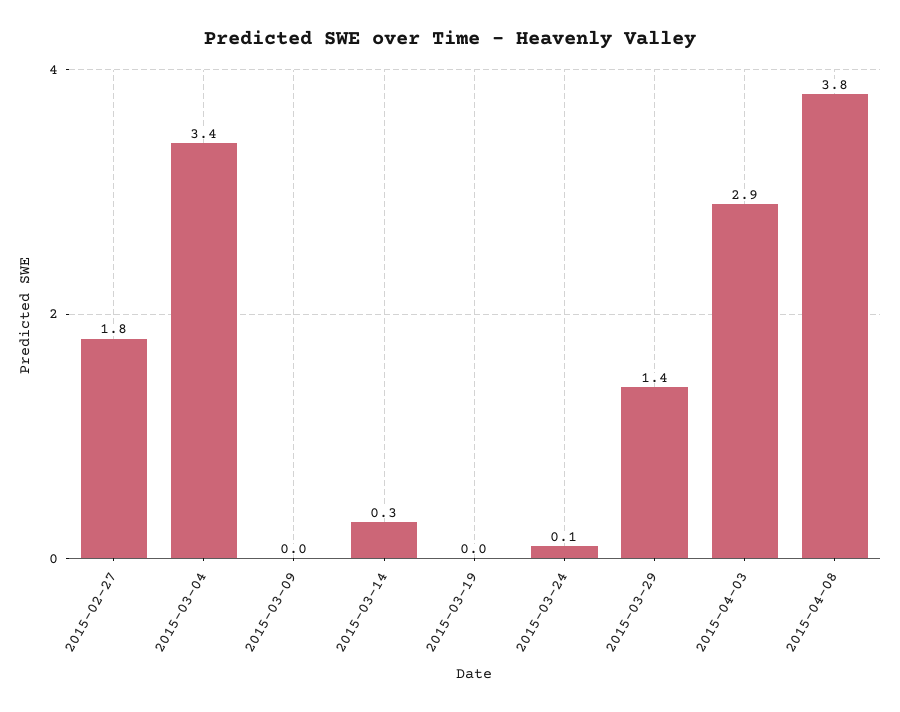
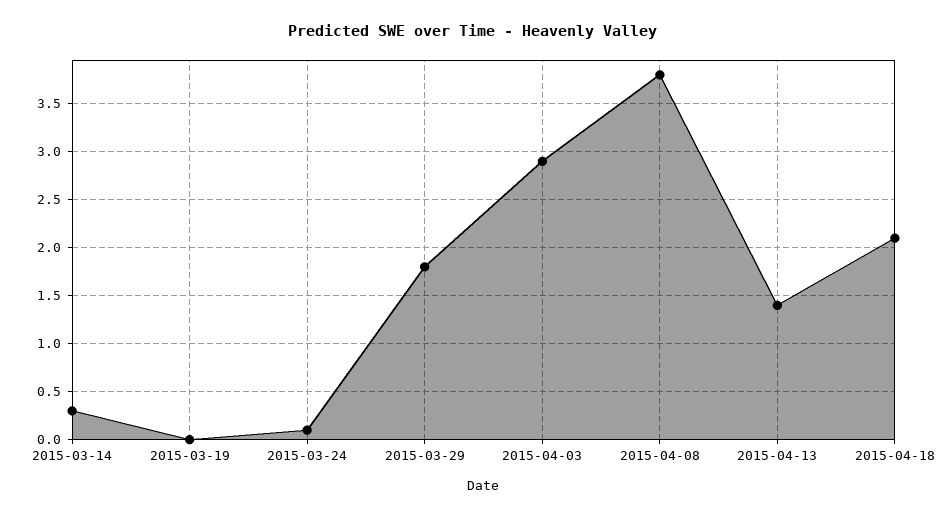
2015-02-27: 1.8 -> none
2015-03-04: 3.4 -> none
2015-03-09: 0 -> none
2015-03-29: 1.4 -> 1.8
2015-04-13: none -> 1.4
2015-04-18: none -> 2.1

